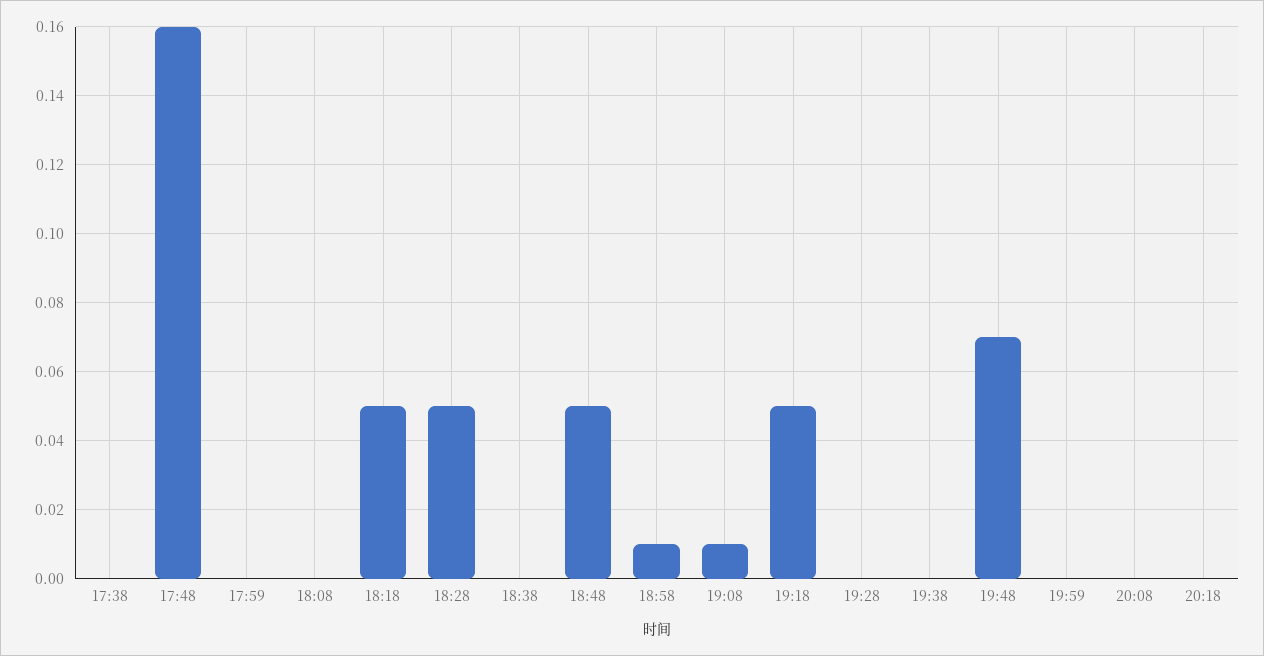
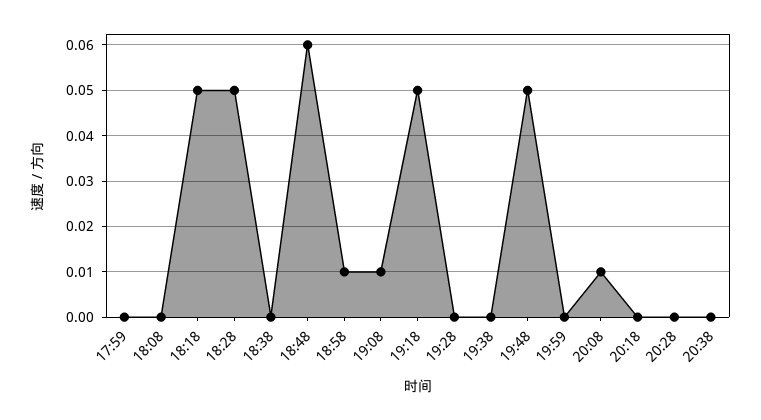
17:38: 0 -> none
17:48: 0.16 -> none
18:48: 0.05 -> 0.06
19:48: 0.07 -> 0.05
20:08: 0 -> 0.01
20:28: none -> 0
20:38: none -> 0

